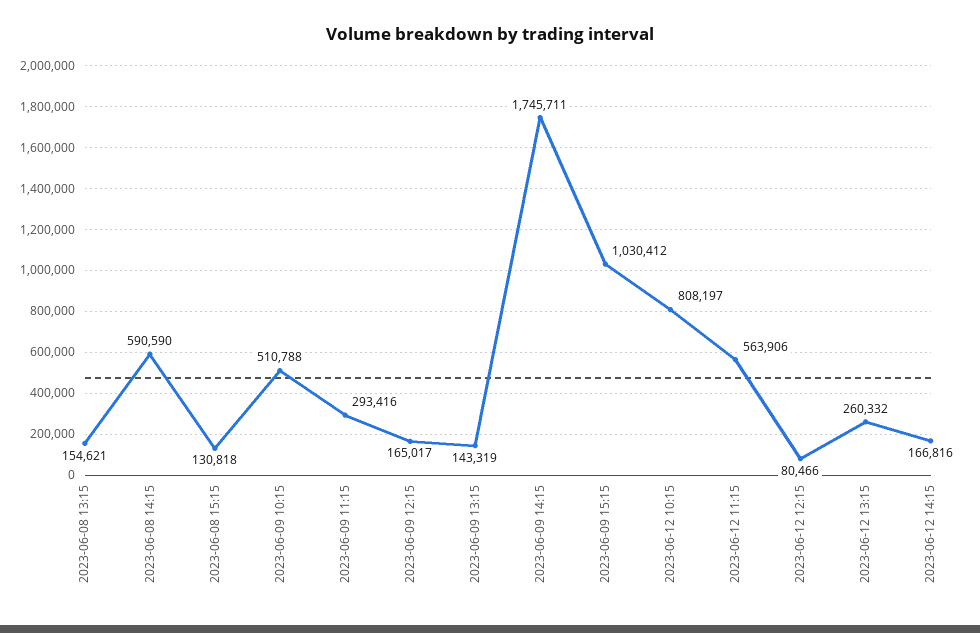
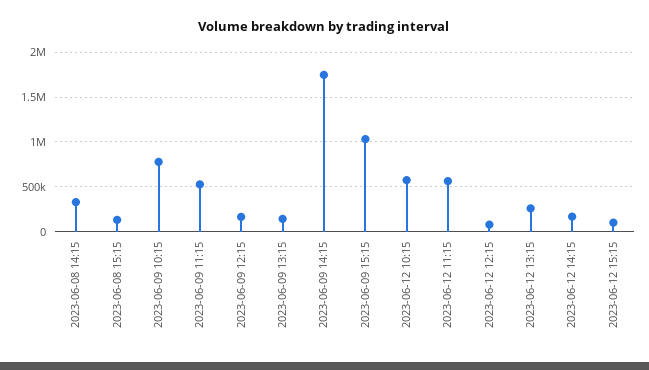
2023-06-08 13:15: 154621 -> none
2023-06-08 14:15: 590590 -> 300000
2023-06-09 10:15: 510788 -> 800000
2023-06-09 11:15: 293416 -> 500000
2023-06-12 10:15: 808197 -> 600000
2023-06-12 15:15: none -> 100000

